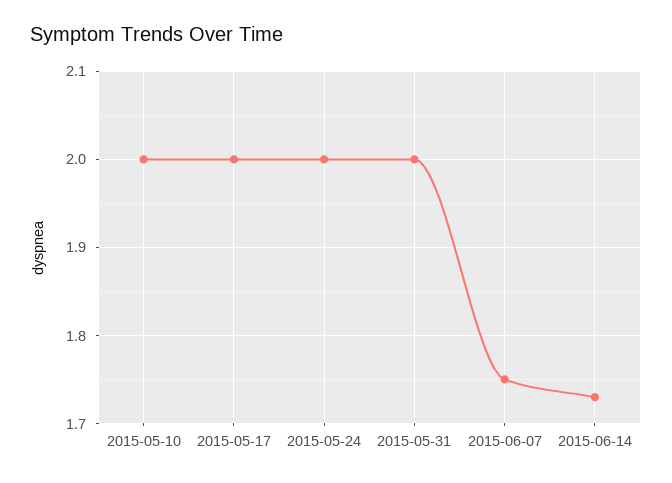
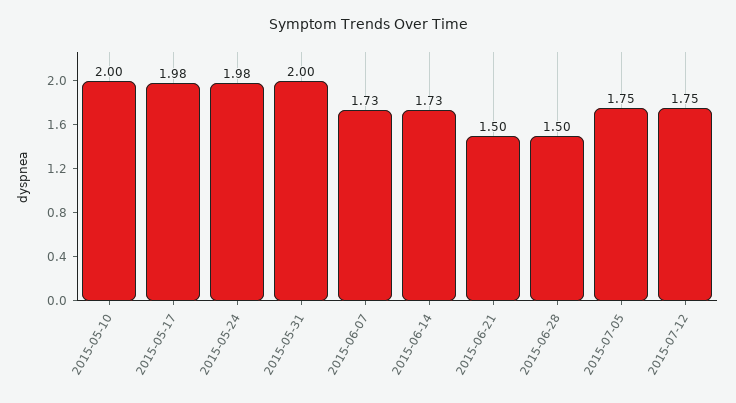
2015-05-17: 2 -> 1.98
2015-05-24: 2 -> 1.98
2015-06-07: 1.75 -> 1.73
2015-06-21: none -> 1.5
2015-06-28: none -> 1.5
2015-07-05: none -> 1.75
2015-07-12: none -> 1.75

